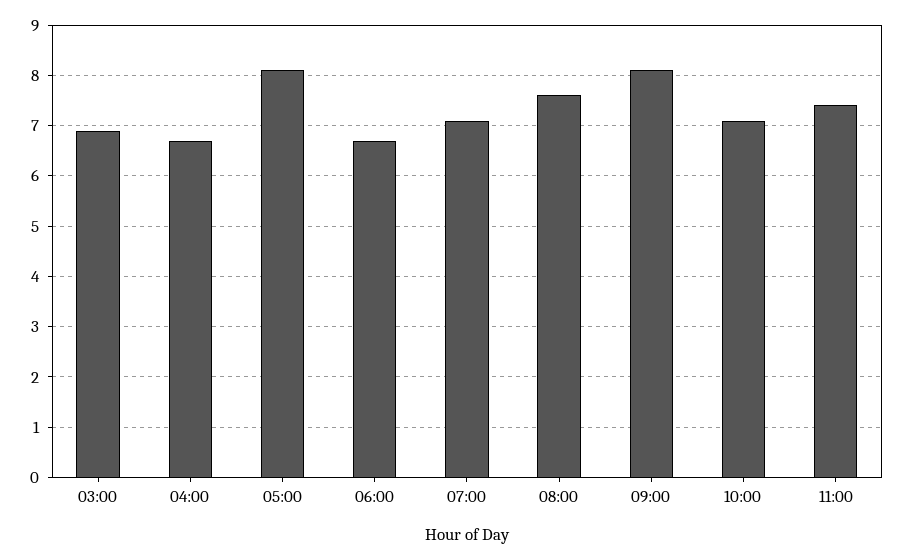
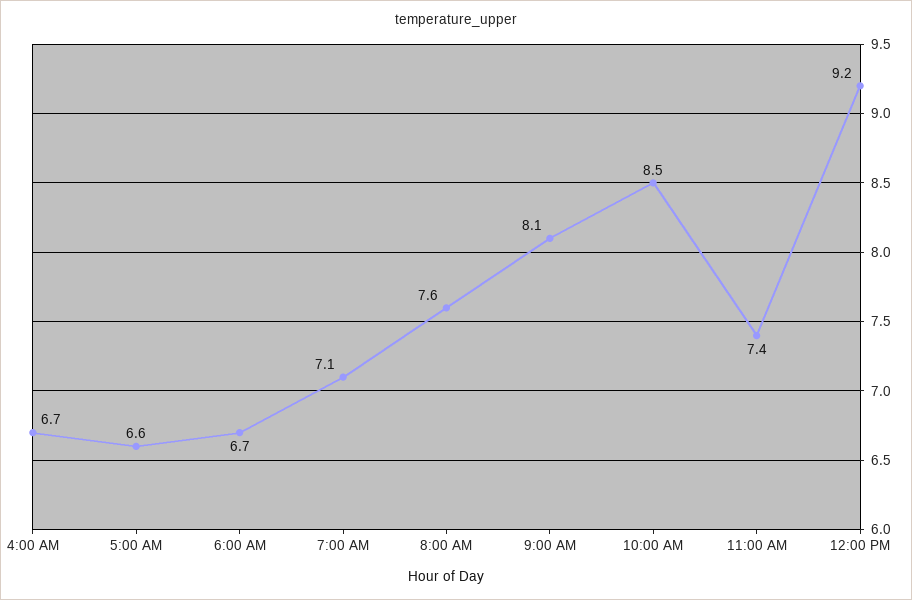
03:00: 7 -> none
05:00: 8 -> 6.6
10:00: 7 -> 8.5
12:00 PM: none -> 9.2

